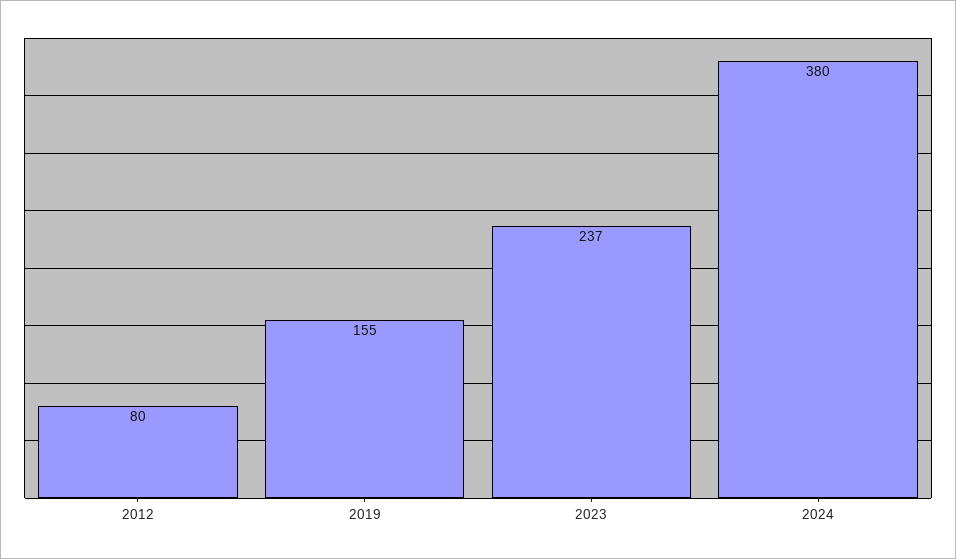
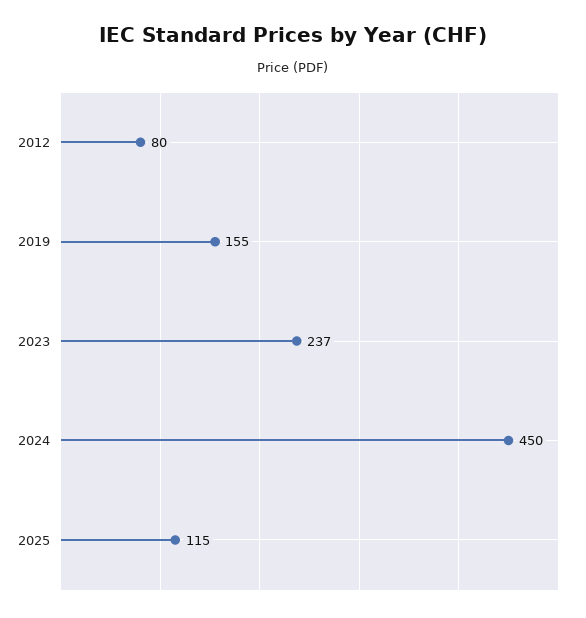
2024: 380 -> 450
2025: none -> 115

